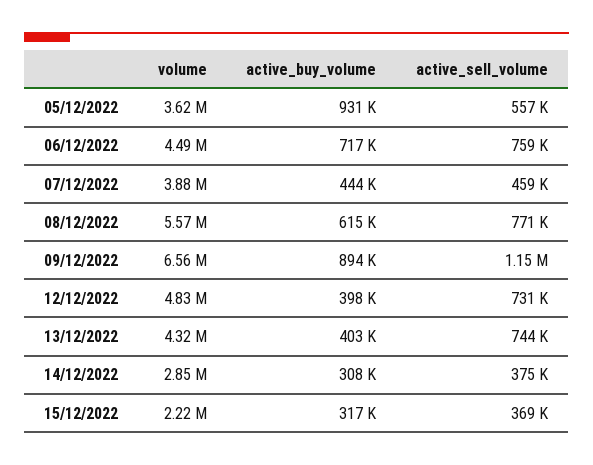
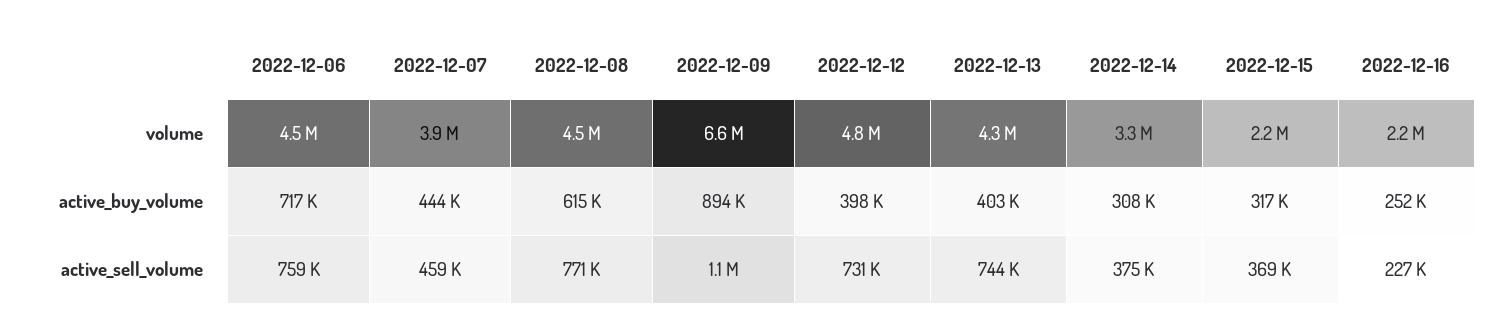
volume, 05/12/2022: 3620000 -> none
active_buy_volume, 05/12/2022: 931000 -> none
active_sell_volume, 05/12/2022: 557000 -> none
volume, 08/12/2022: 5570000 -> 4500000
volume, 14/12/2022: 2850000 -> 3300000
volume, 2022-12-16: none -> 2200000
active_buy_volume, 2022-12-16: none -> 252000
active_sell_volume, 2022-12-16: none -> 227000

